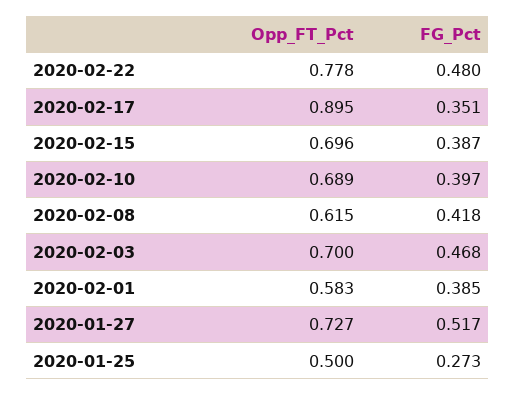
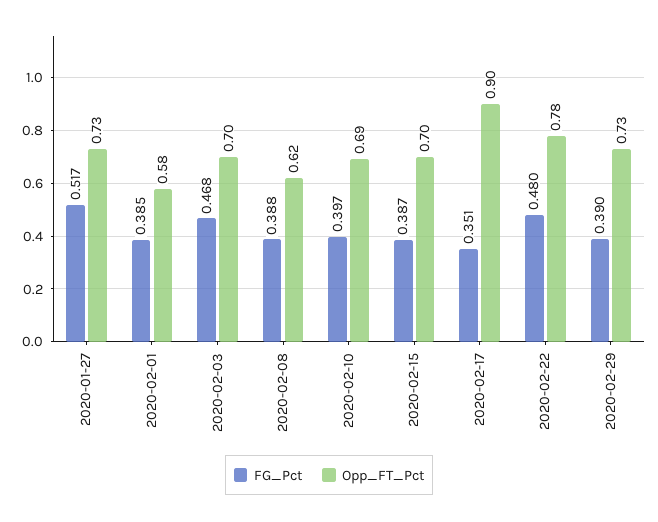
FG_Pct, 2020-02-08: 0.418 -> 0.388
Opp_FT_Pct, 2020-01-25: 0.5 -> none
FG_Pct, 2020-01-25: 0.273 -> none
FG_Pct, 2020-02-29: none -> 0.39
Opp_FT_Pct, 2020-02-29: none -> 0.73

